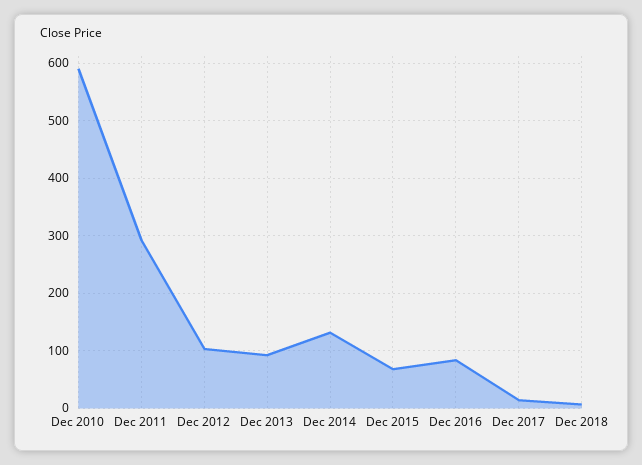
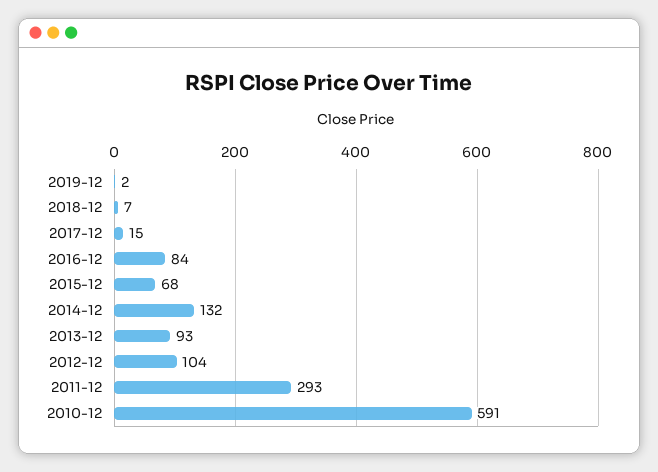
2019-12: none -> 2

